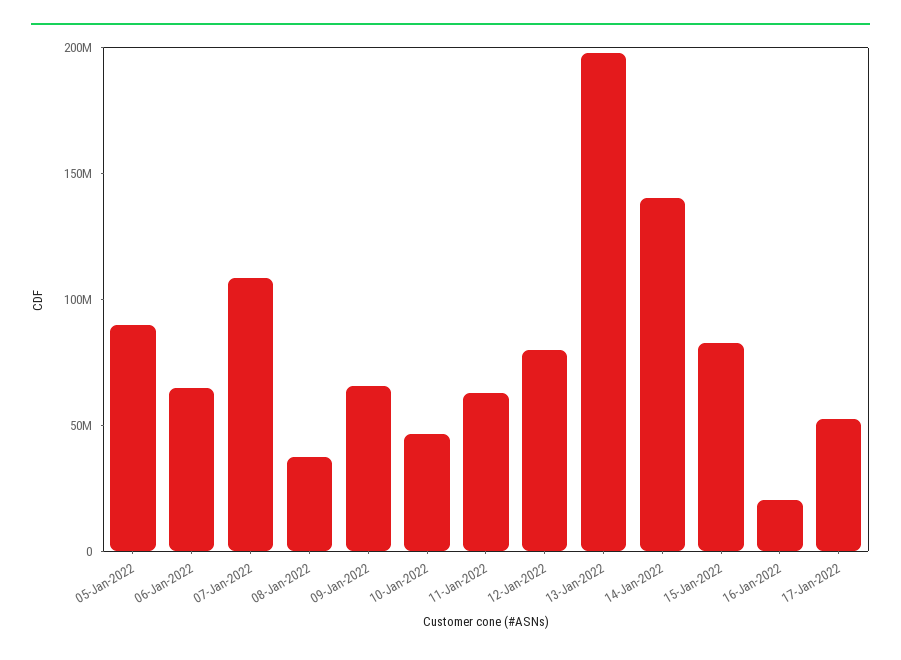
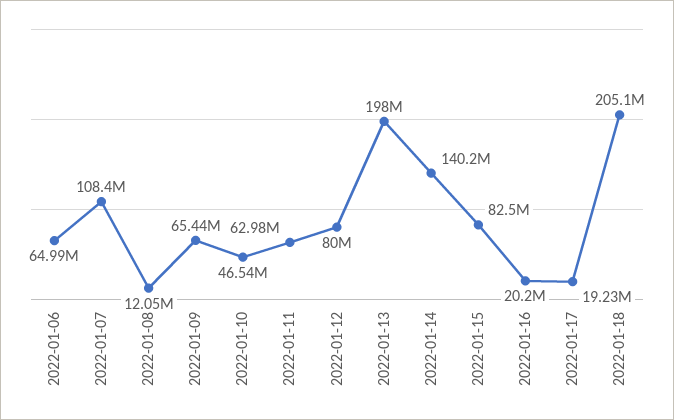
05-Jan-2022: 90000000 -> none
08-Jan-2022: 40000000 -> 12050000
17-Jan-2022: 50000000 -> 19230000
2022-01-18: none -> 205100000

